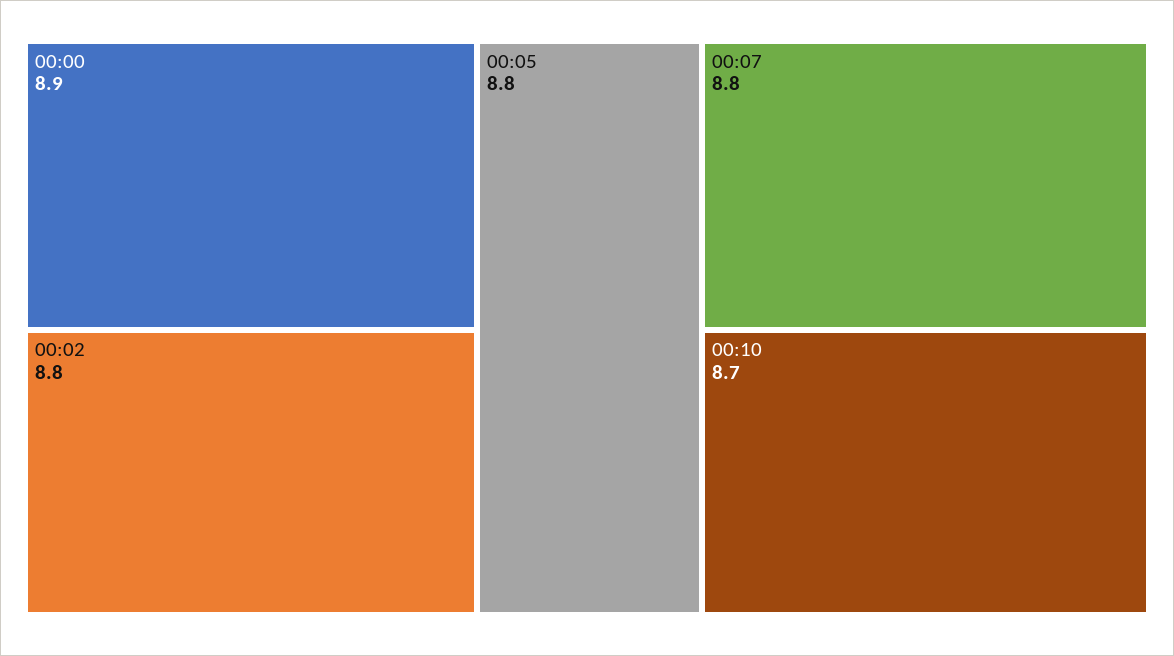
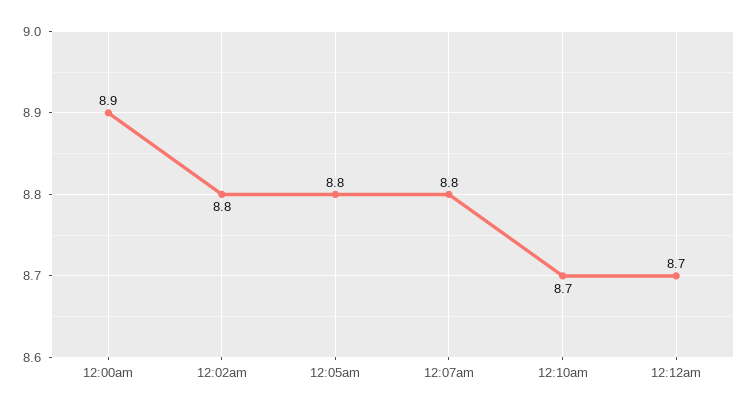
12:12am: none -> 8.7

